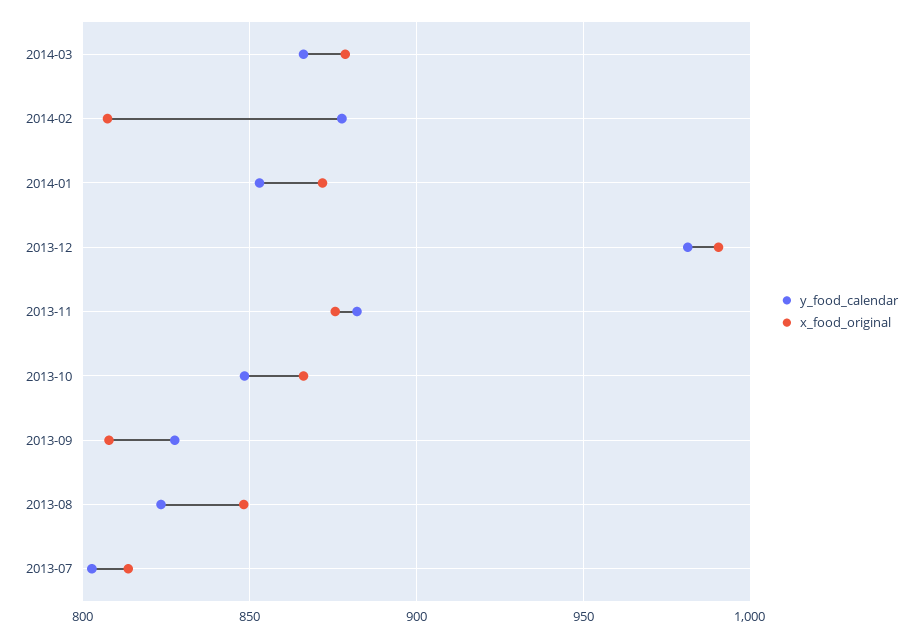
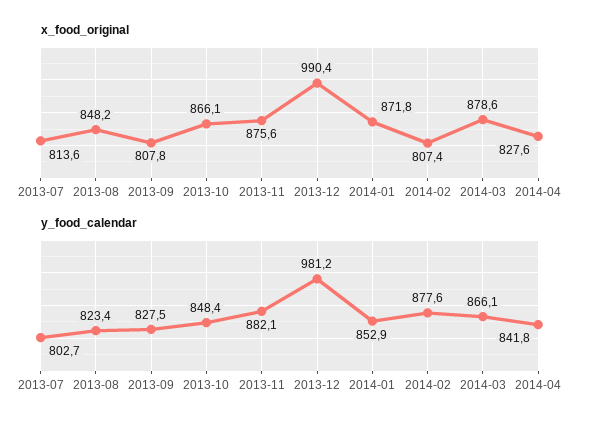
x_food_original, 2014-04: none -> 827.6
y_food_calendar, 2014-04: none -> 841.8

